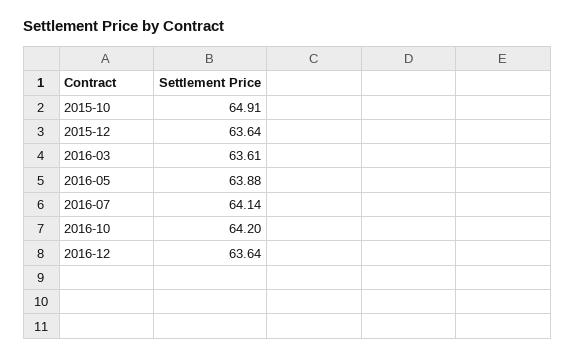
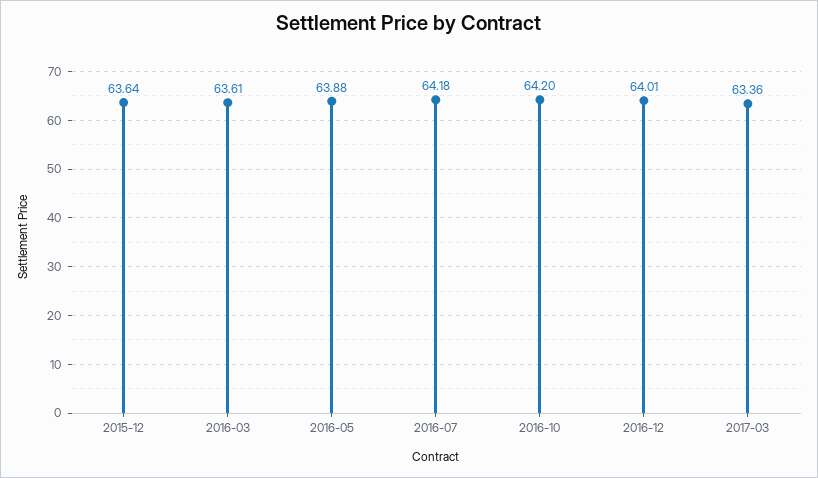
2015-10: 64.91 -> none
2016-07: 64.14 -> 64.18
2016-12: 63.64 -> 64.01
2017-03: none -> 63.36

